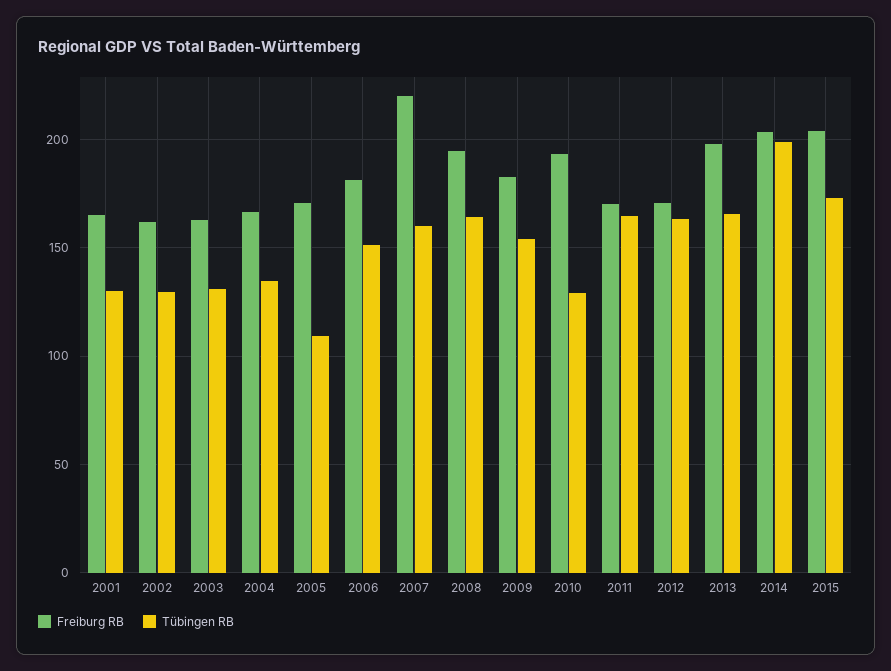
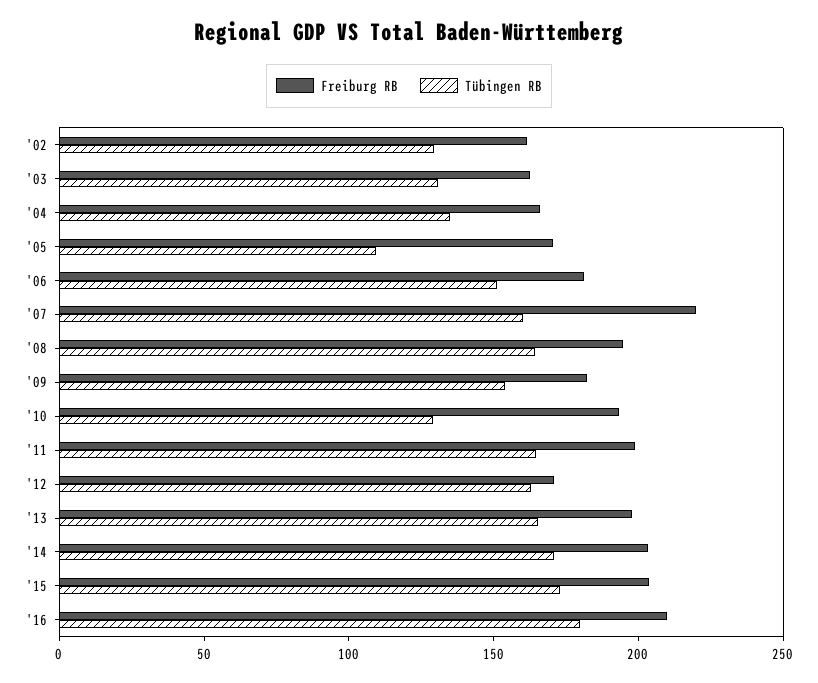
Freiburg RB, 2001: 165 -> none
Tübingen RB, 2001: 130 -> none
Freiburg RB, 2011: 170 -> 200
Tübingen RB, 2014: 200 -> 170
Freiburg RB, '16: none -> 210
Tübingen RB, '16: none -> 180

